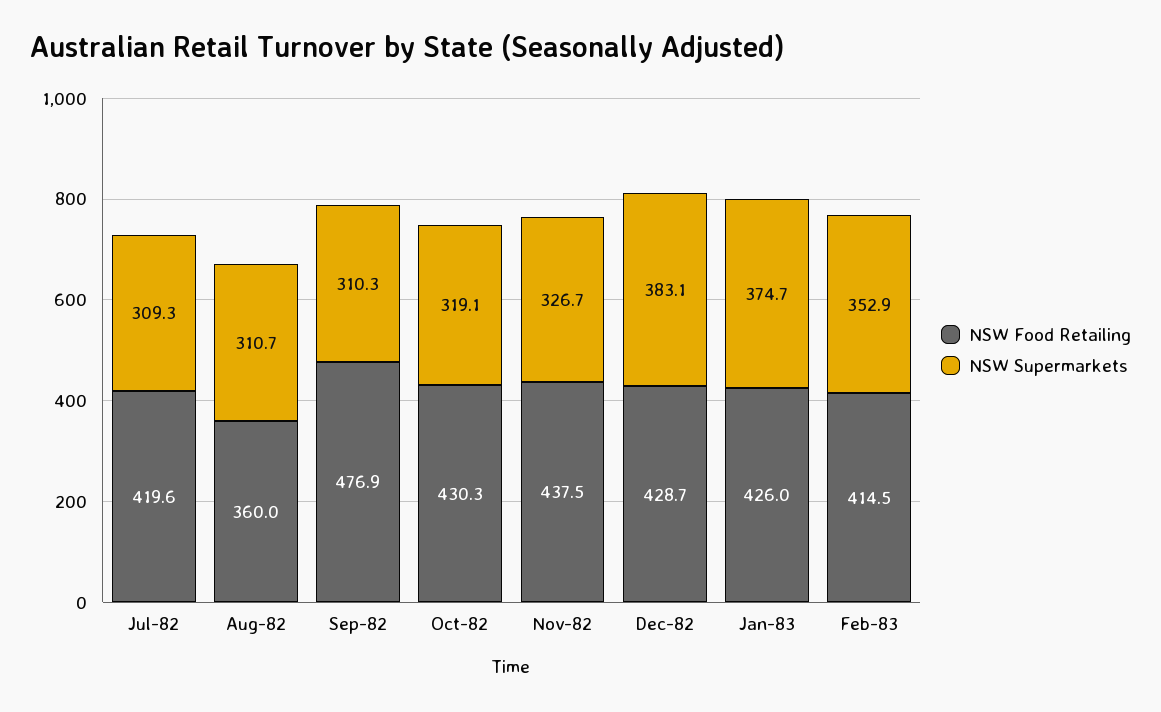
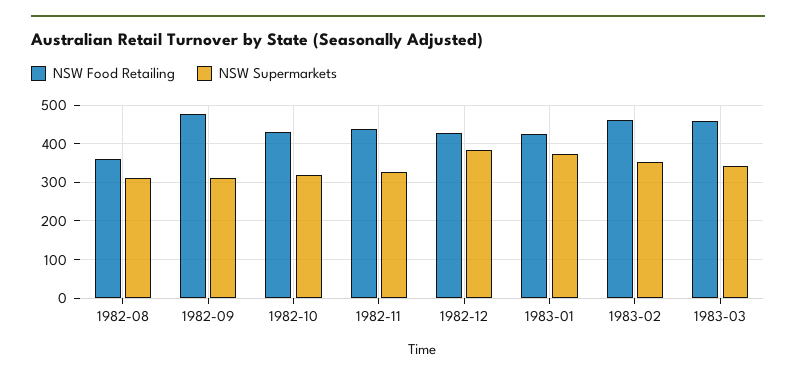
NSW Food Retailing, Jul-82: 419.6 -> none
NSW Supermarkets, Jul-82: 309.3 -> none
NSW Food Retailing, Feb-83: 414.5 -> 460
NSW Food Retailing, 1983-03: none -> 460
NSW Supermarkets, 1983-03: none -> 340

